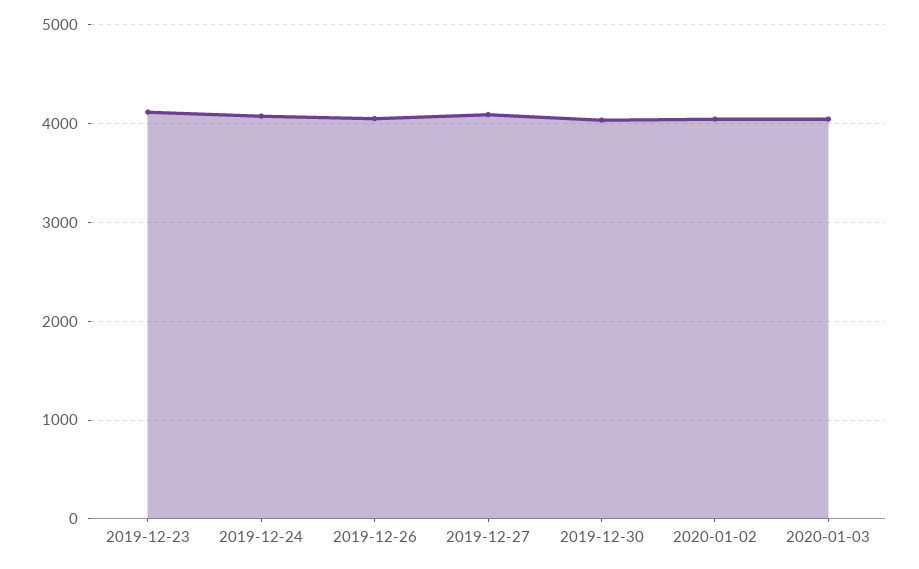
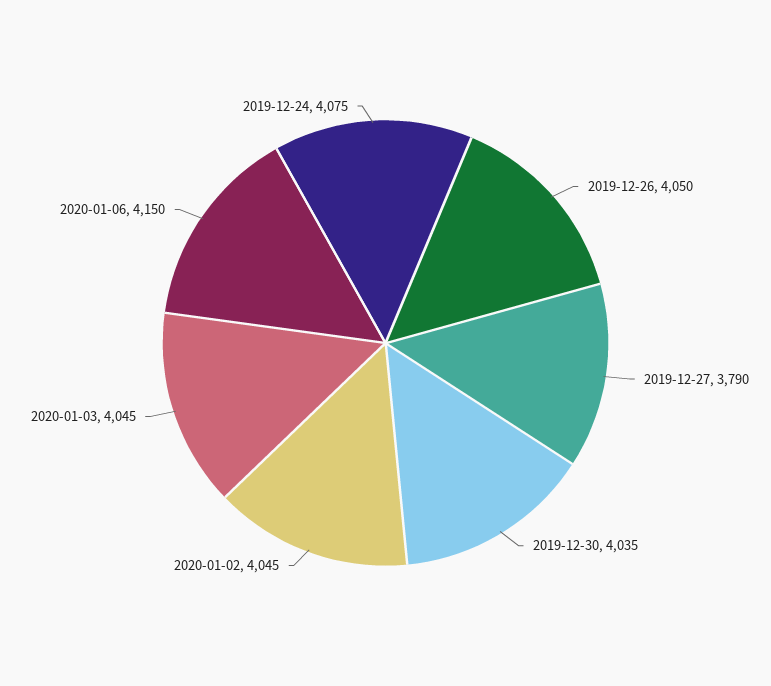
2019-12-23: 4100 -> none
2019-12-27: 4100 -> 3790
2020-01-06: none -> 4150

